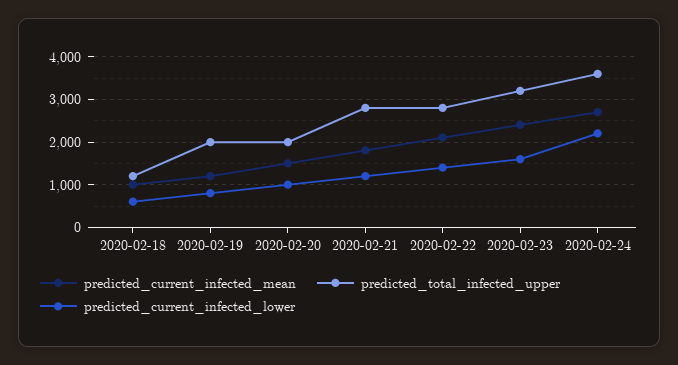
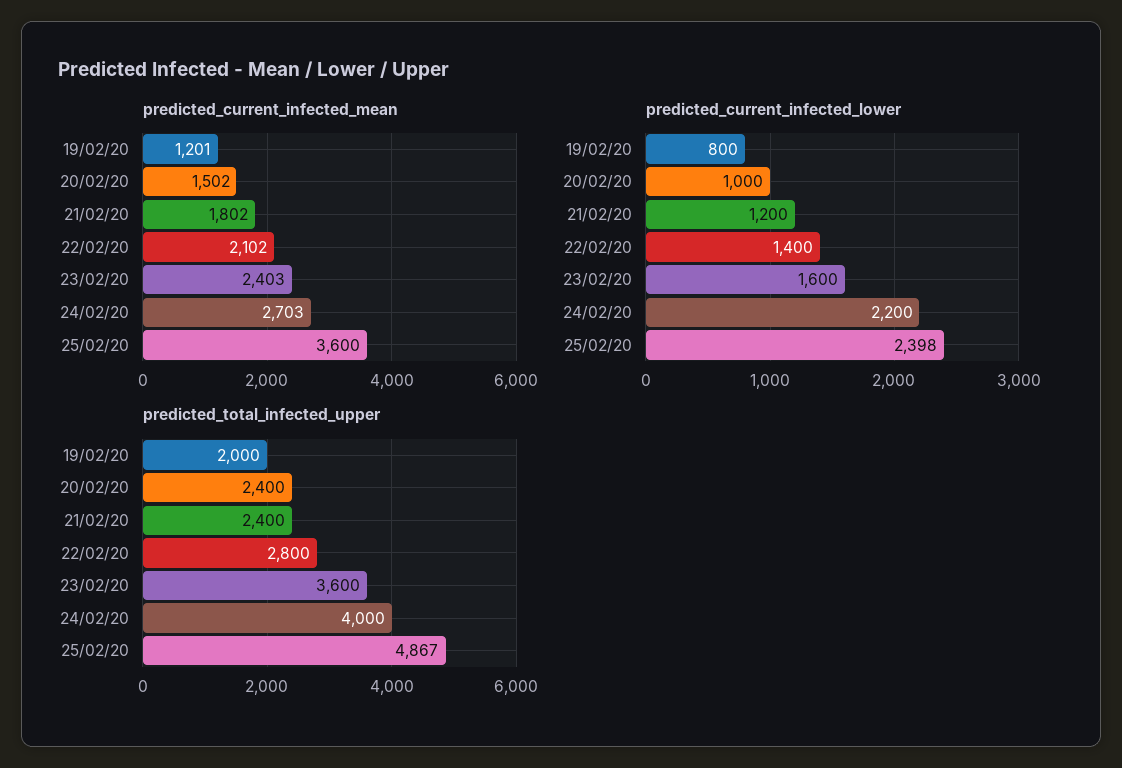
predicted_current_infected_mean, 2020-02-18: 1000 -> none
predicted_total_infected_upper, 2020-02-18: 1200 -> none
predicted_current_infected_lower, 2020-02-18: 600 -> none
predicted_total_infected_upper, 2020-02-20: 2000 -> 2400
predicted_total_infected_upper, 2020-02-21: 2800 -> 2400
predicted_total_infected_upper, 2020-02-23: 3200 -> 3600
predicted_total_infected_upper, 2020-02-24: 3600 -> 4000
predicted_current_infected_mean, 25/02/20: none -> 3600
predicted_current_infected_lower, 25/02/20: none -> 2398
predicted_total_infected_upper, 25/02/20: none -> 4867

